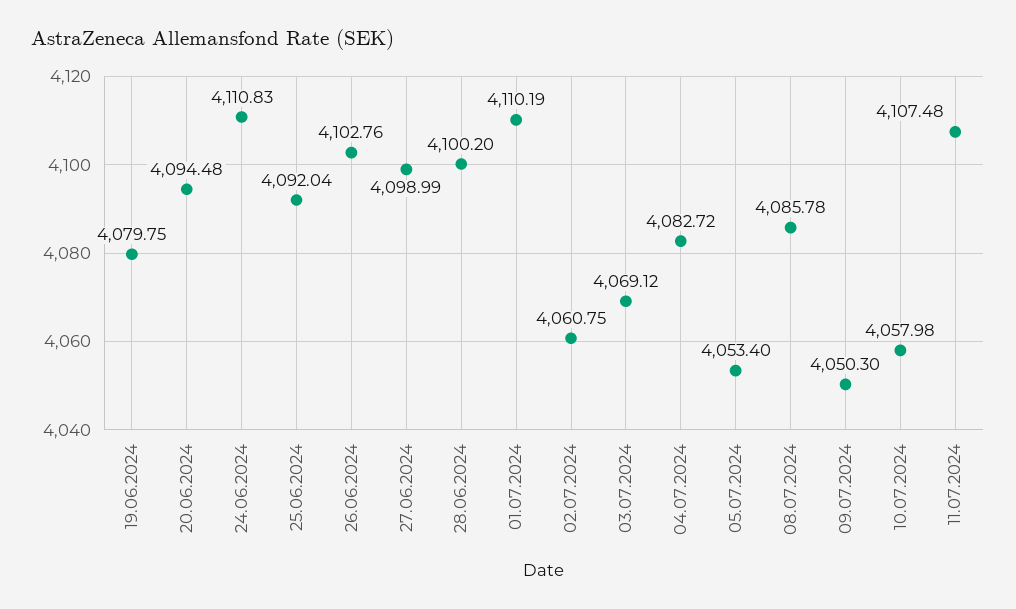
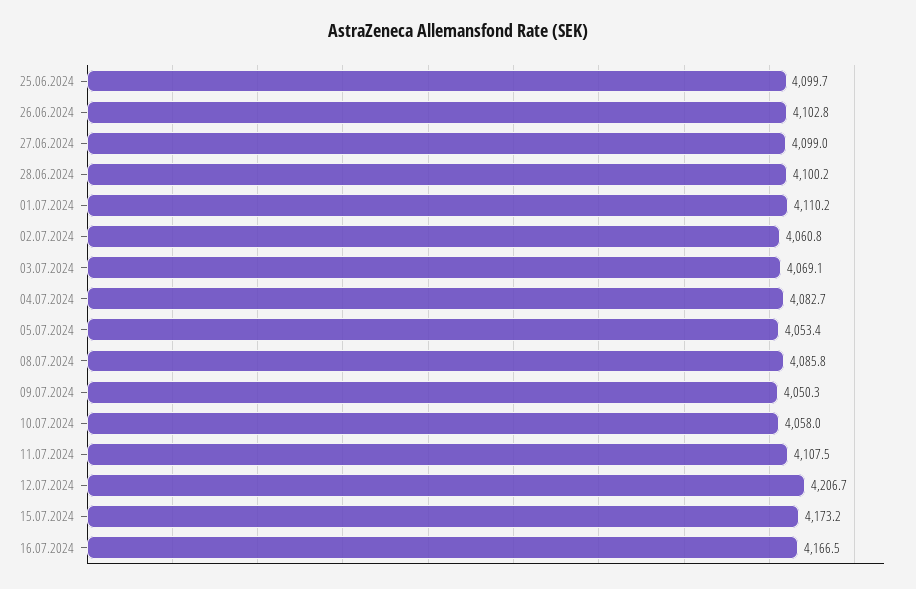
19.06.2024: 4079.75 -> none
20.06.2024: 4094.48 -> none
24.06.2024: 4110.83 -> none
25.06.2024: 4092.04 -> 4099.7
12.07.2024: none -> 4206.7
15.07.2024: none -> 4173.2
16.07.2024: none -> 4166.5

